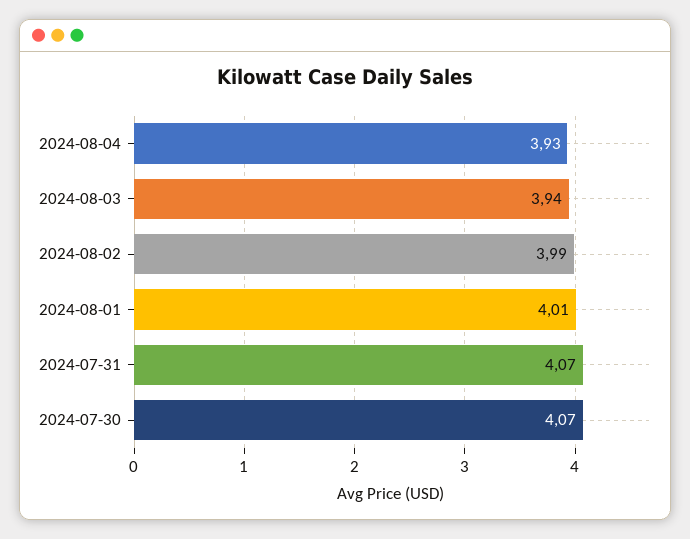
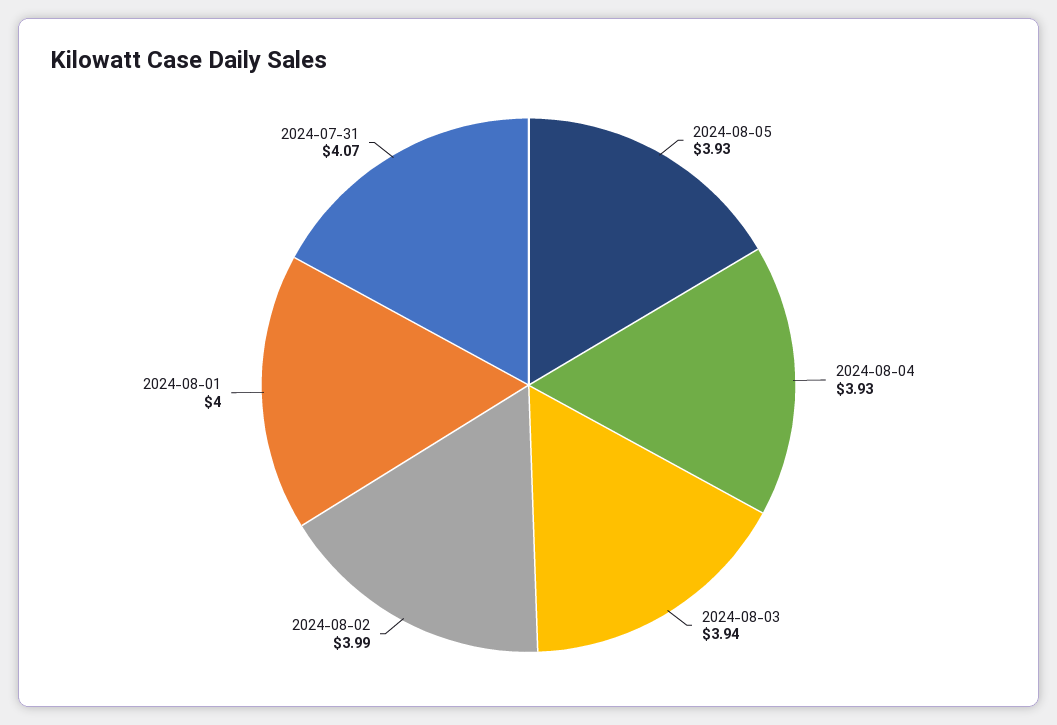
2024-08-01: 4.01 -> 4
2024-07-30: 4.07 -> none
2024-08-05: none -> 3.93

